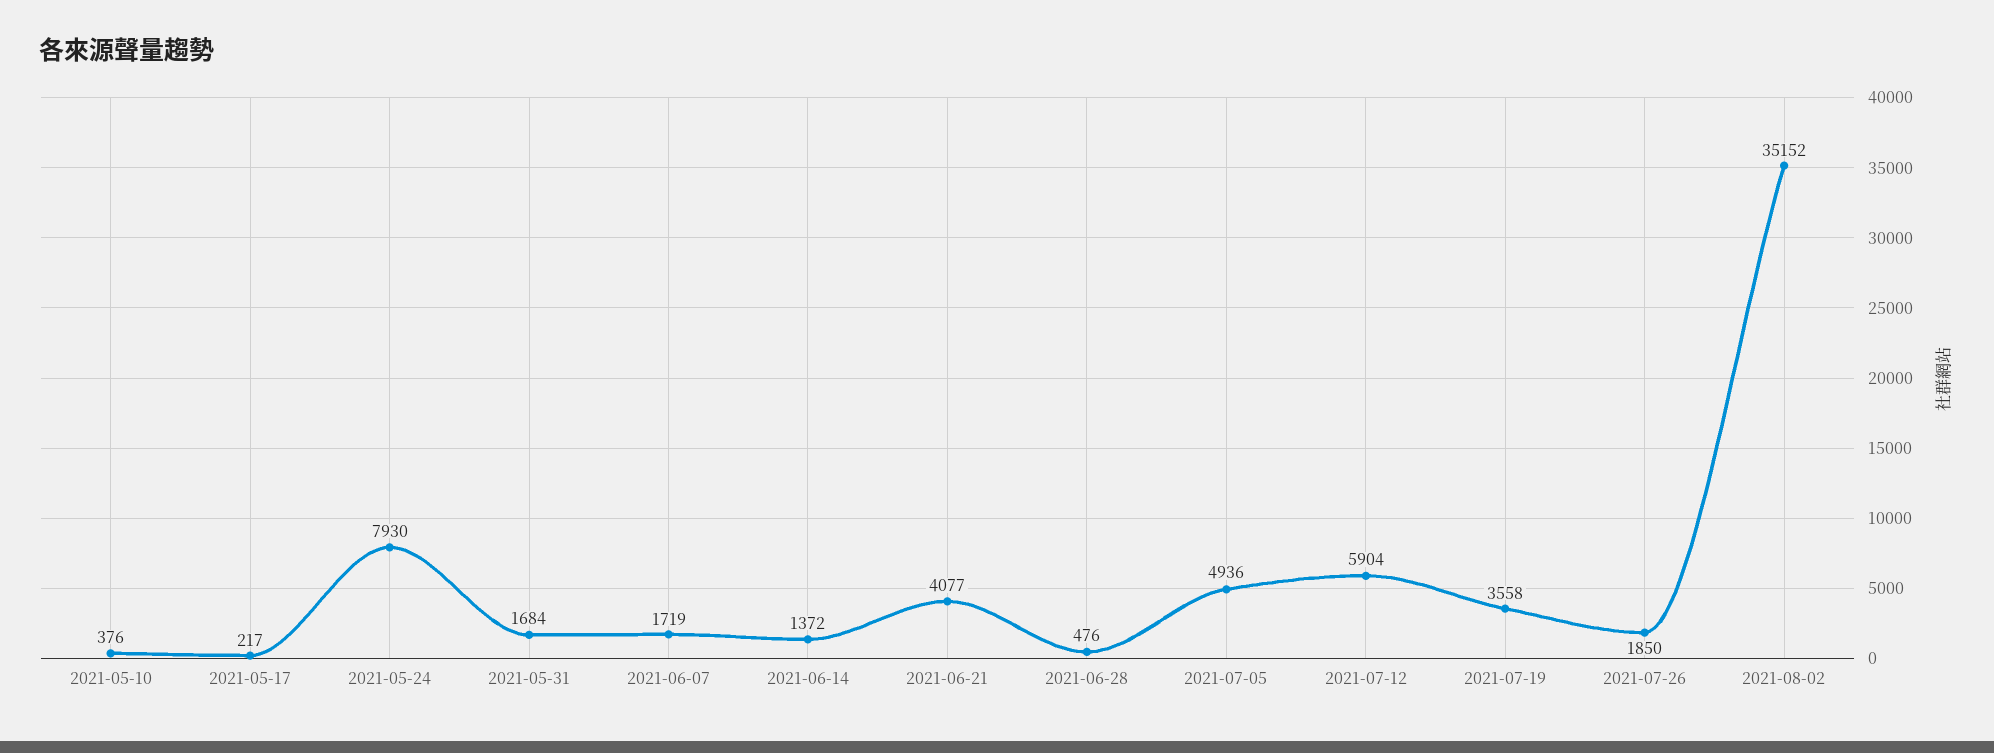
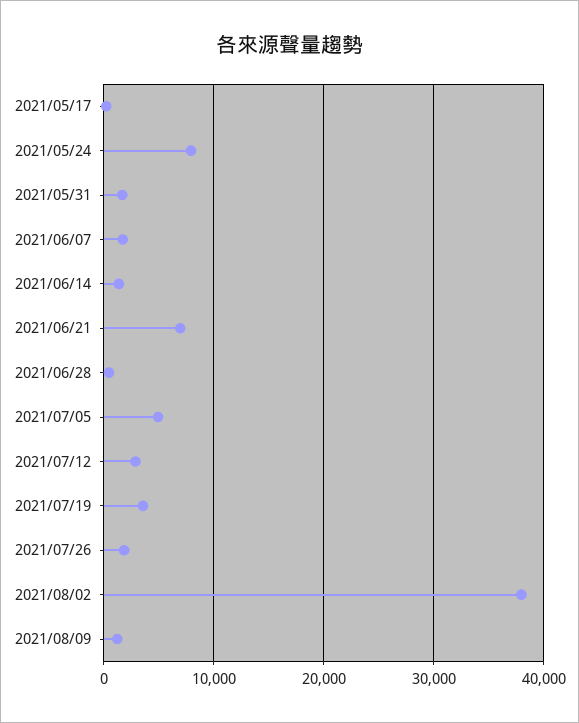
2021-05-10: 376 -> none
2021-06-21: 4077 -> 7000
2021-07-12: 5904 -> 3000
2021-08-02: 35152 -> 38000
2021/08/09: none -> 1000

